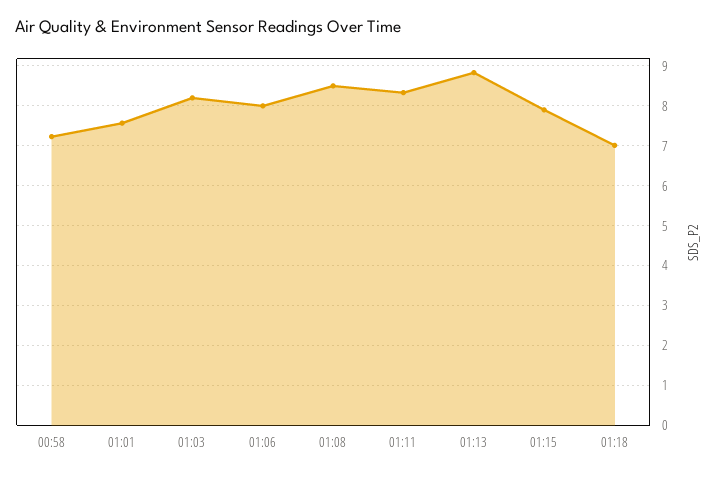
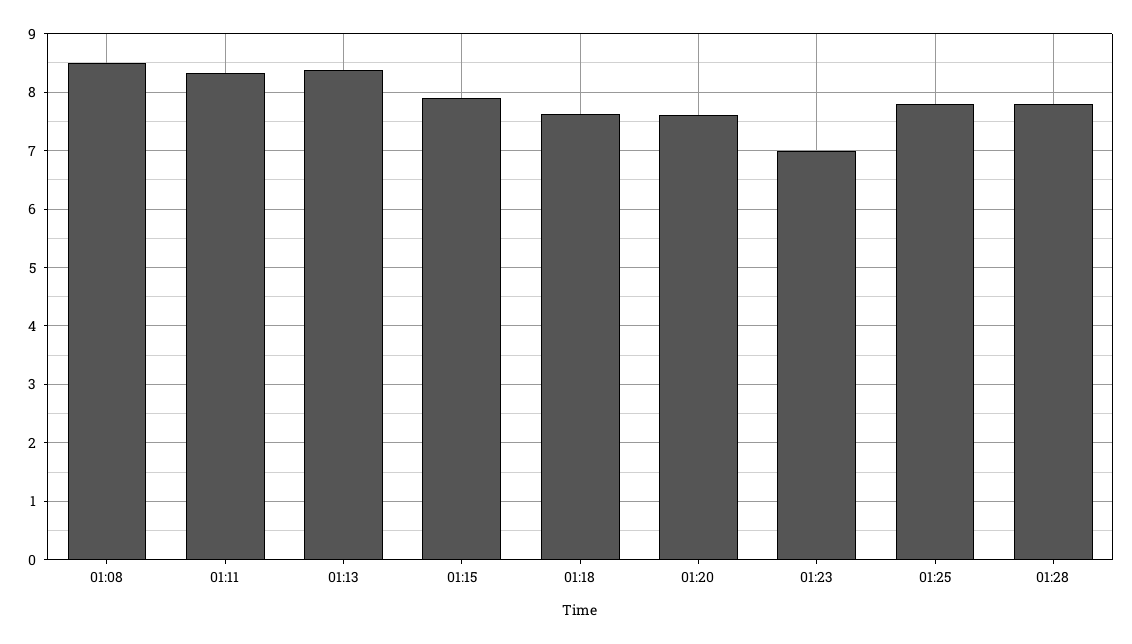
00:58: 7.2 -> none
01:01: 7.6 -> none
01:03: 8.2 -> none
01:06: 8 -> none
01:13: 8.8 -> 8.4
01:18: 7 -> 7.6
01:20: none -> 7.6
01:23: none -> 7
01:25: none -> 7.8
01:28: none -> 7.8

